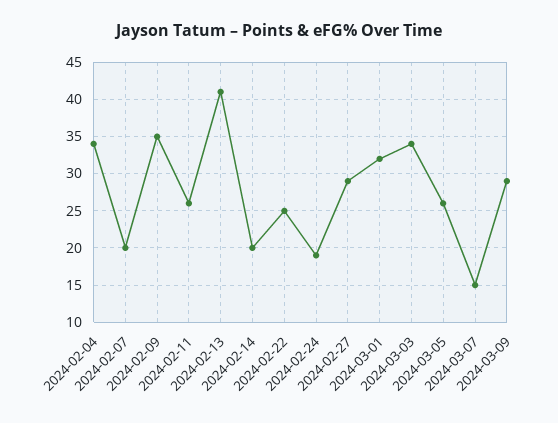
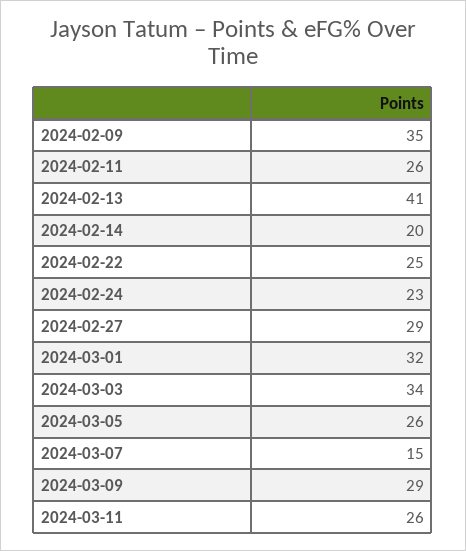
2024-02-04: 34 -> none
2024-02-07: 20 -> none
2024-02-24: 19 -> 23
2024-03-11: none -> 26

